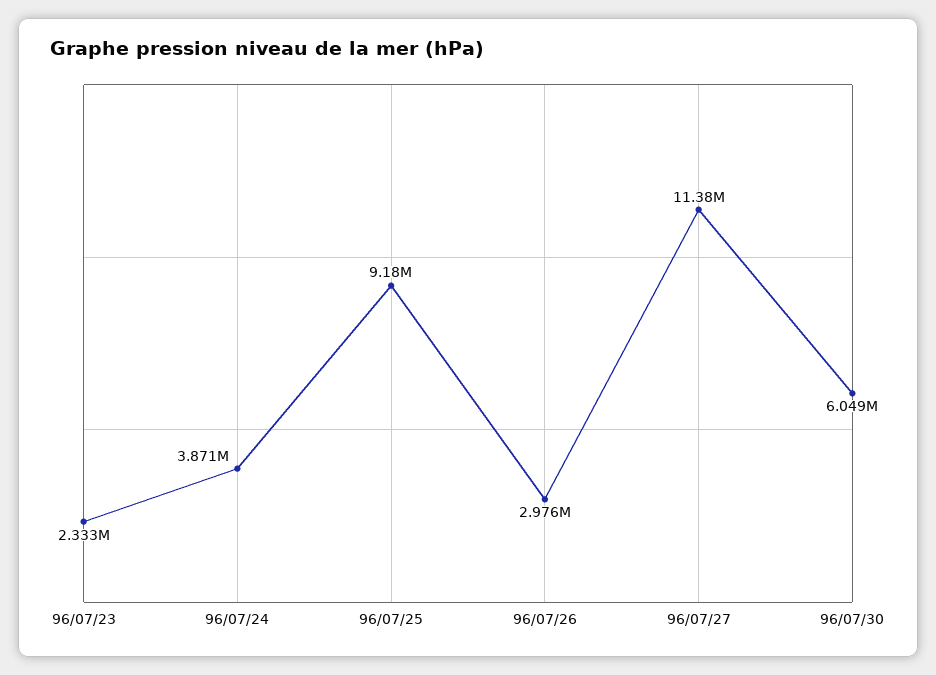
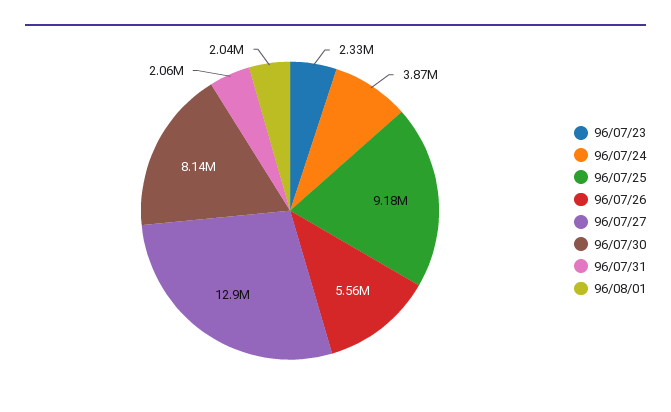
96/07/26: 2976000 -> 5560000
96/07/27: 11380000 -> 12900000
96/07/30: 6049000 -> 8140000
96/07/31: none -> 2060000
96/08/01: none -> 2040000

